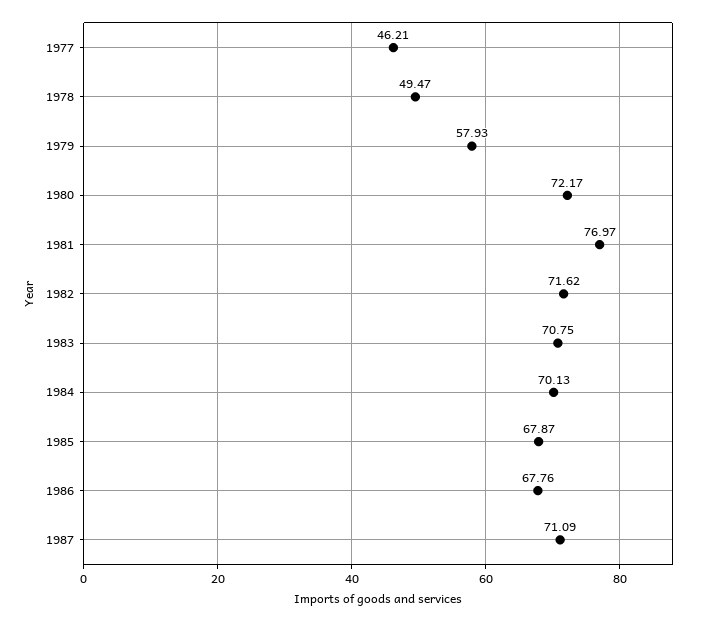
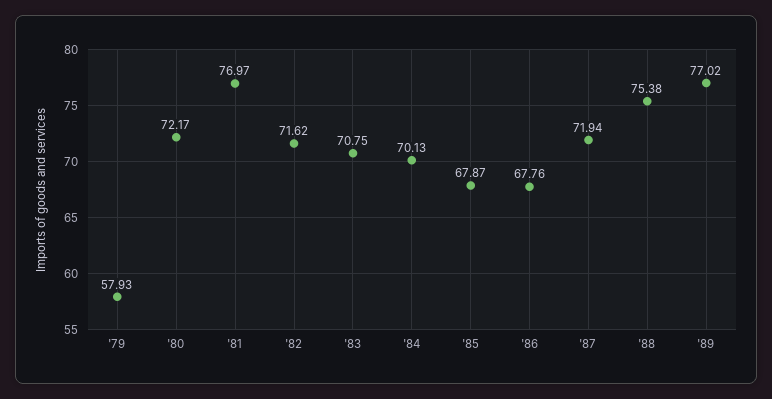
1977: 46.21 -> none
1978: 49.47 -> none
1987: 71.09 -> 71.94
'88: none -> 75.38
'89: none -> 77.02

